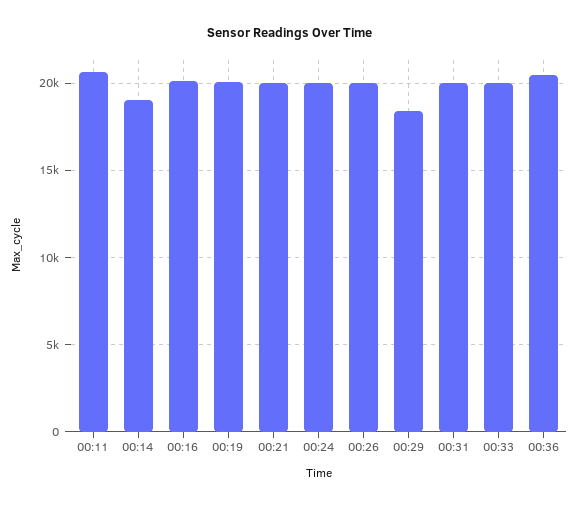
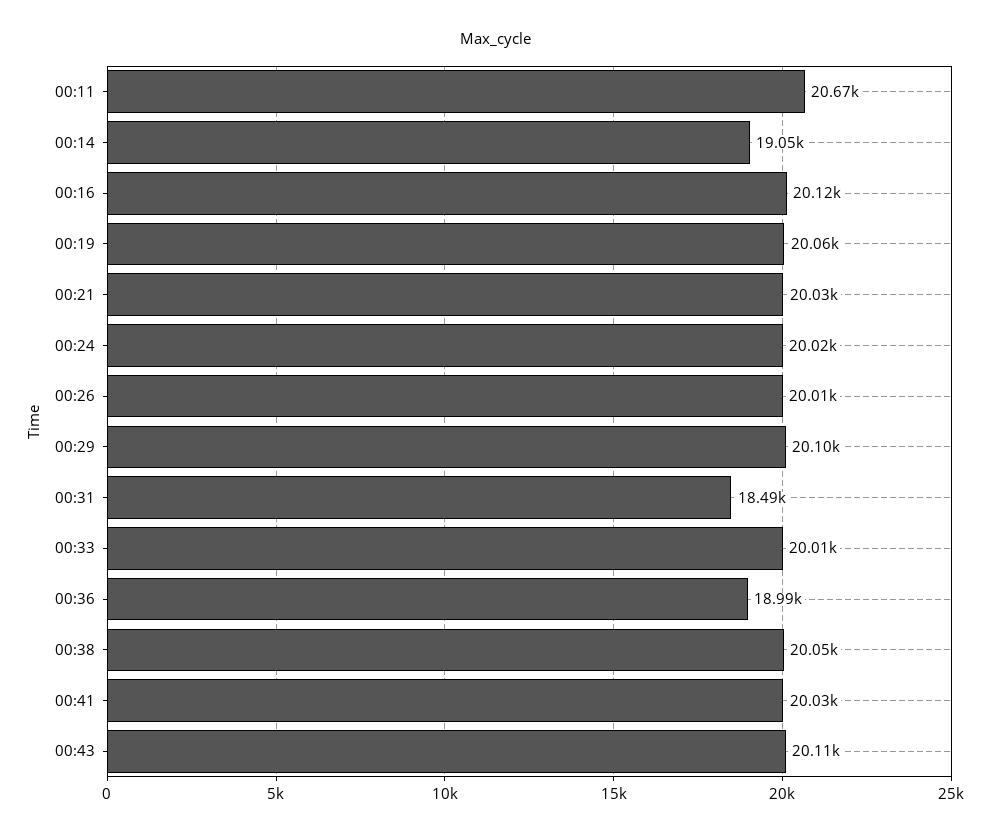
00:29: 18500 -> 20100
00:31: 20000 -> 18490
00:36: 20500 -> 18990
00:38: none -> 20050
00:41: none -> 20030
00:43: none -> 20110

